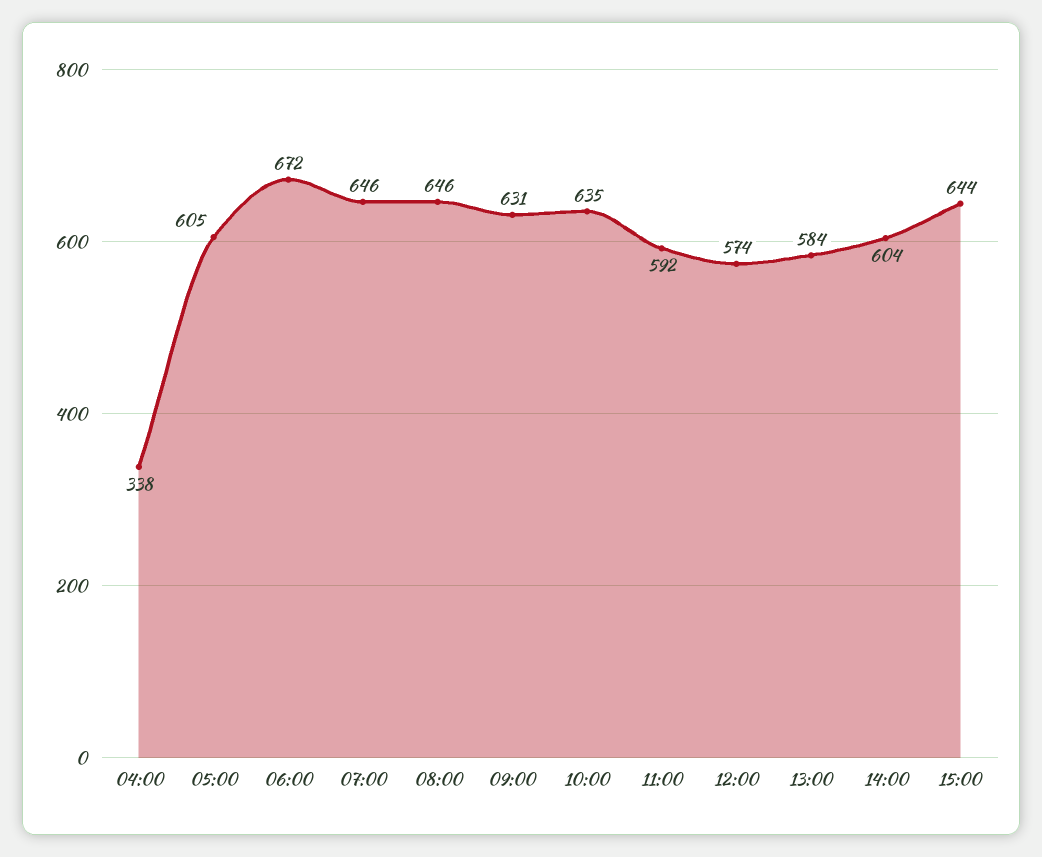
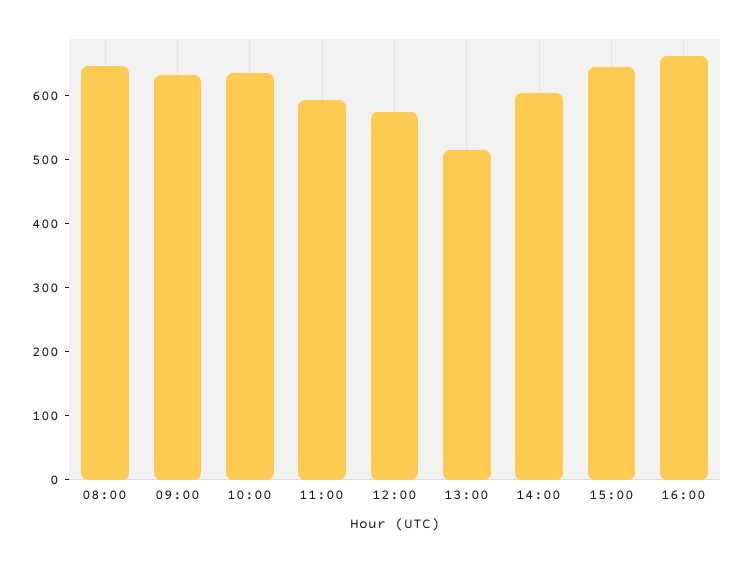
04:00: 338 -> none
05:00: 605 -> none
06:00: 672 -> none
07:00: 646 -> none
13:00: 584 -> 520
16:00: none -> 660

